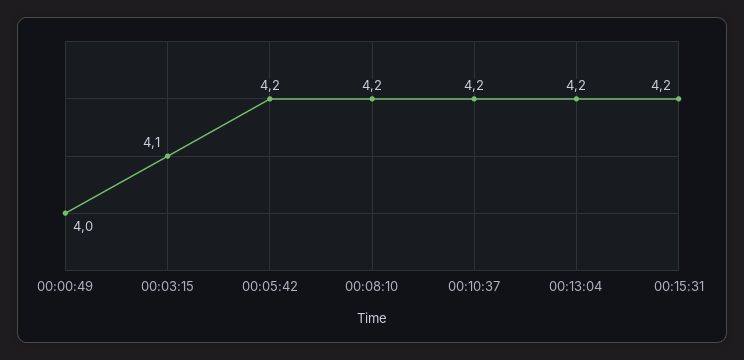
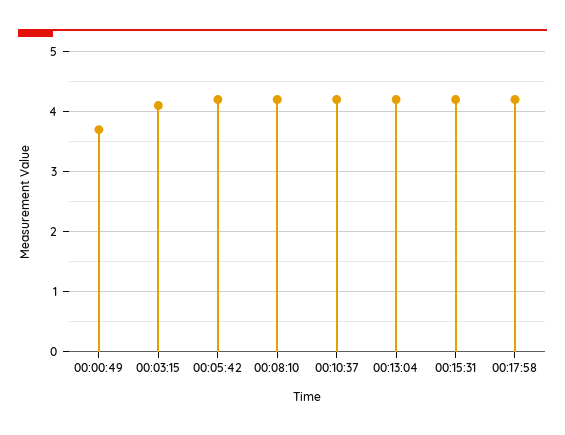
00:00:49: 4 -> 3.7
00:17:58: none -> 4.2

